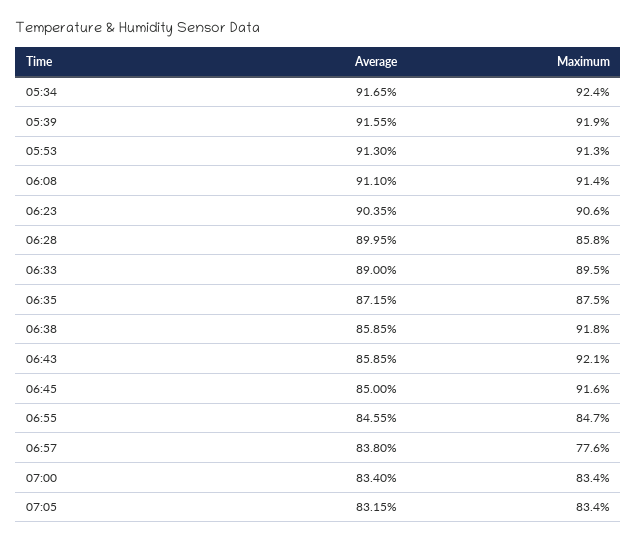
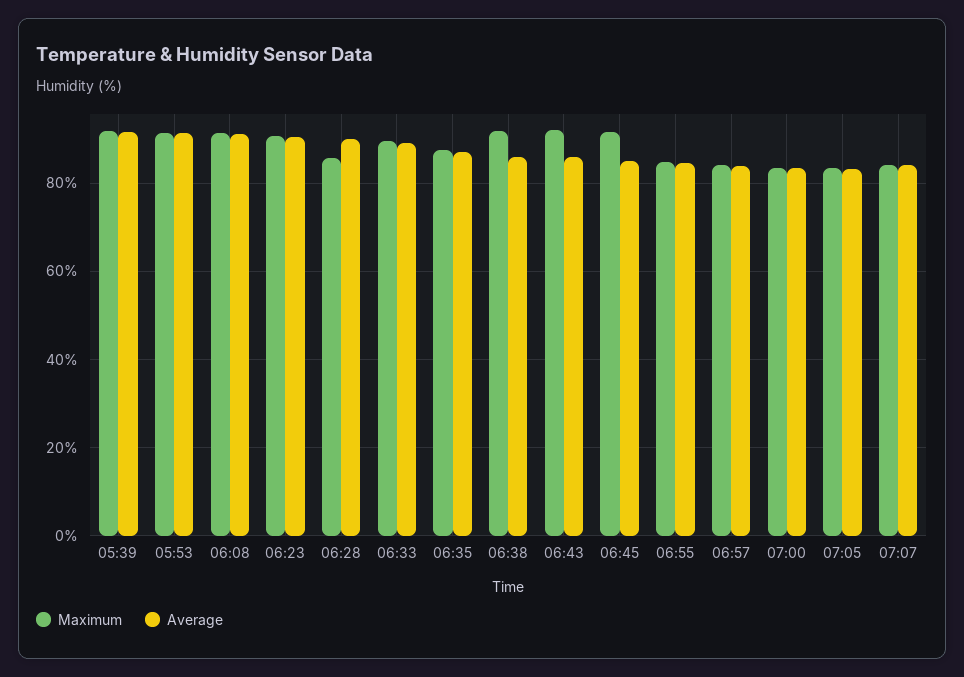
Average, 05:34: 91.65 -> none
Maximum, 05:34: 92.4 -> none
Maximum, 06:57: 77.6 -> 84
Maximum, 07:07: none -> 84
Average, 07:07: none -> 84

